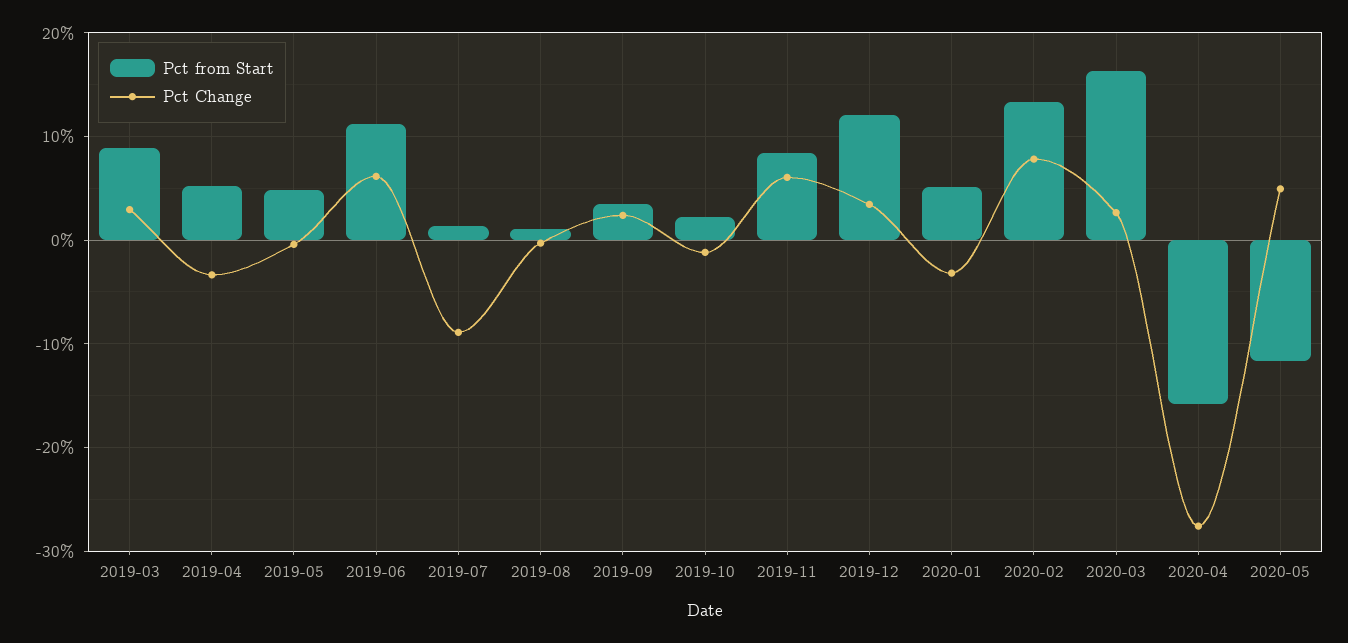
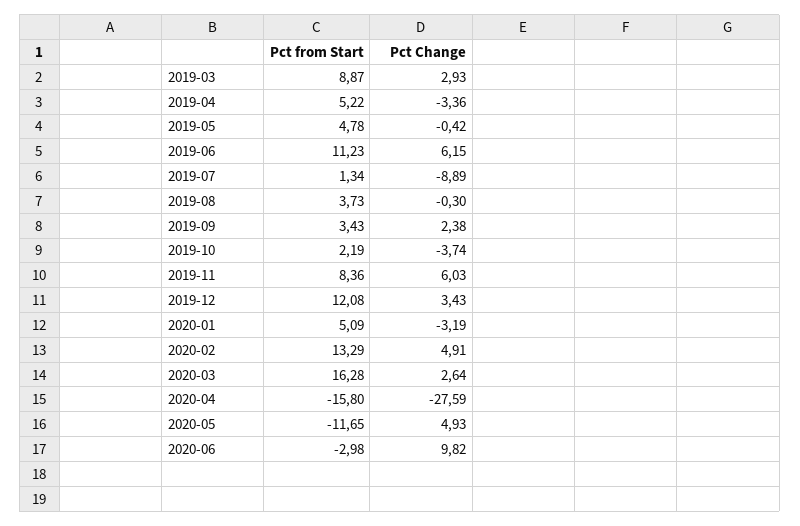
Pct from Start, 2019-08: 1 -> 3.73
Pct Change, 2019-10: -1 -> -3.74
Pct Change, 2020-02: 8 -> 4.91
Pct from Start, 2020-06: none -> -2.98
Pct Change, 2020-06: none -> 9.82

